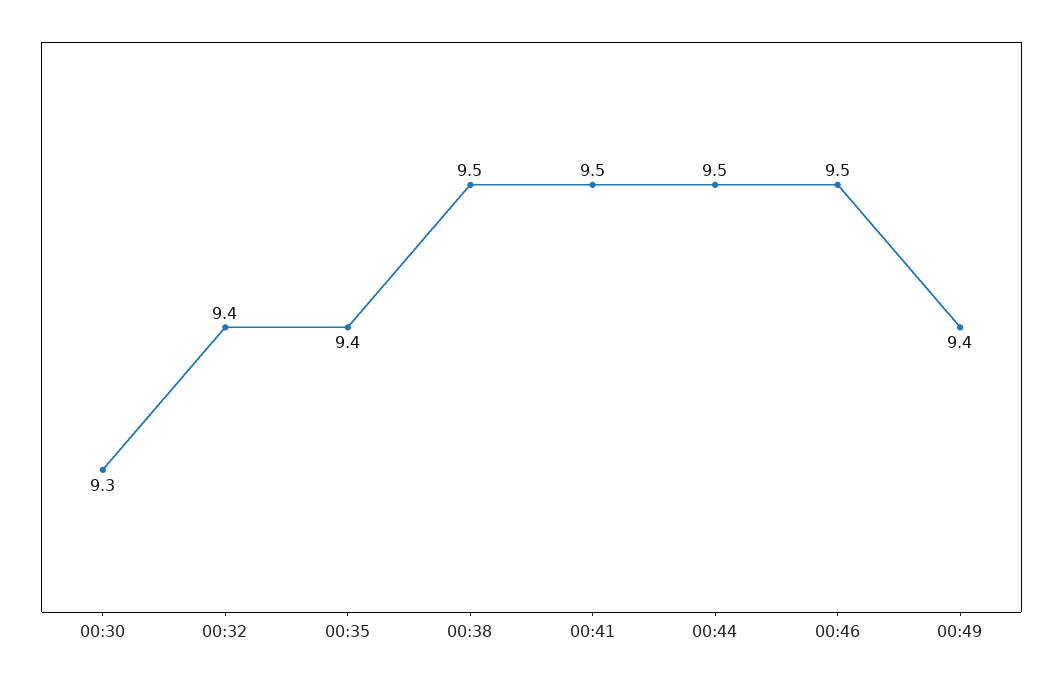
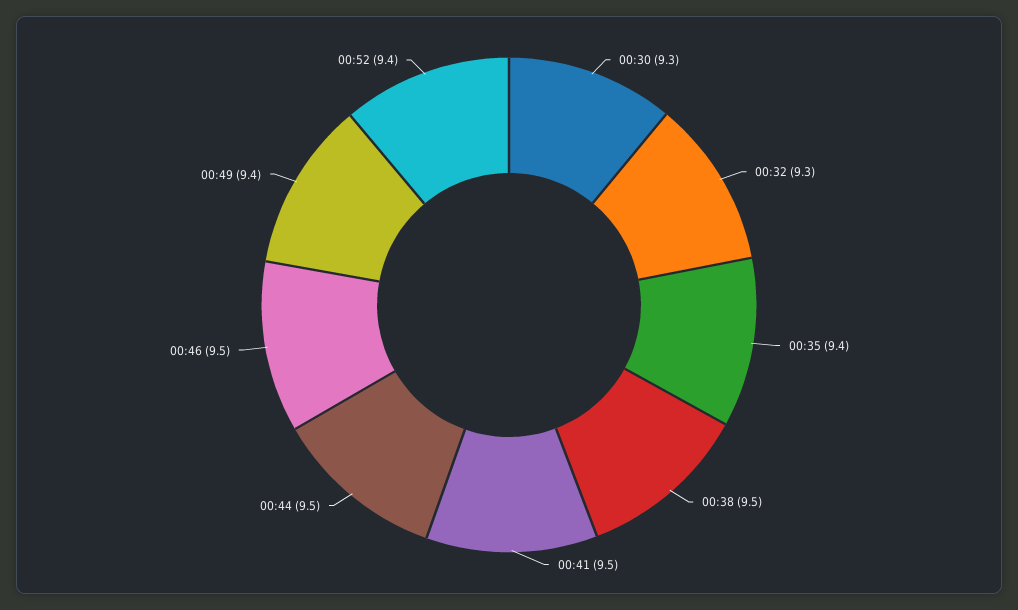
00:32: 9.4 -> 9.3
00:52: none -> 9.4

